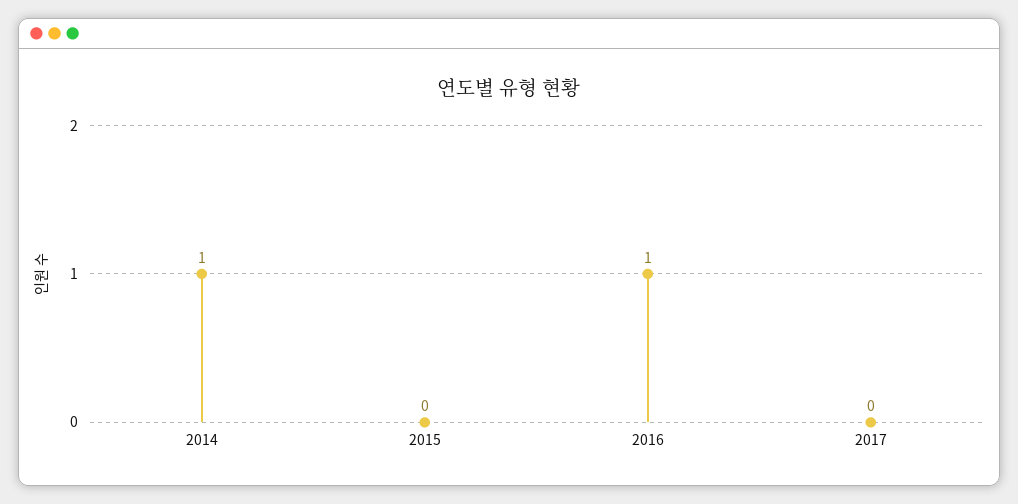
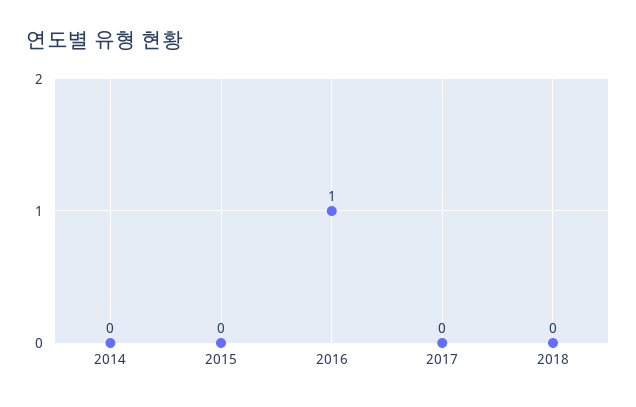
2014: 1 -> 0
2018: none -> 0

